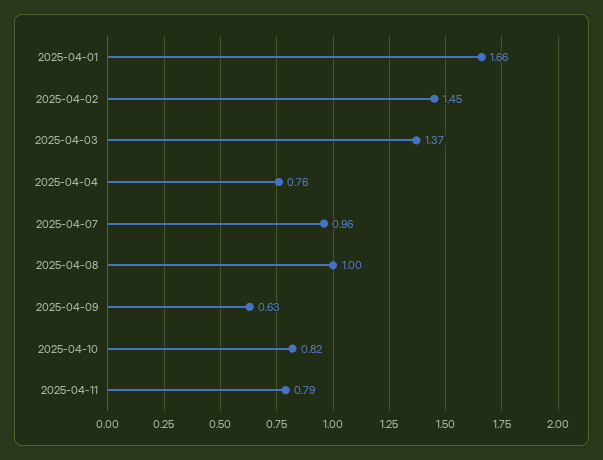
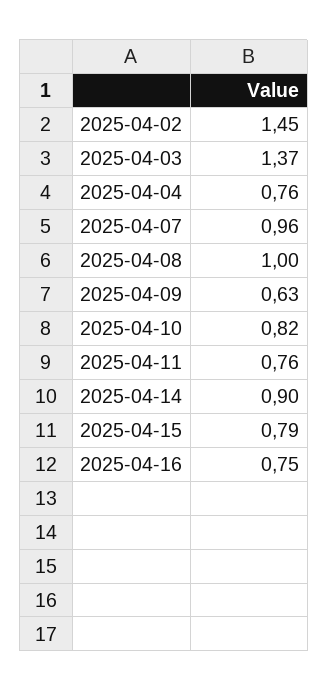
2025-04-01: 1.66 -> none
2025-04-11: 0.79 -> 0.76
2025-04-14: none -> 0.9
2025-04-15: none -> 0.79
2025-04-16: none -> 0.75

